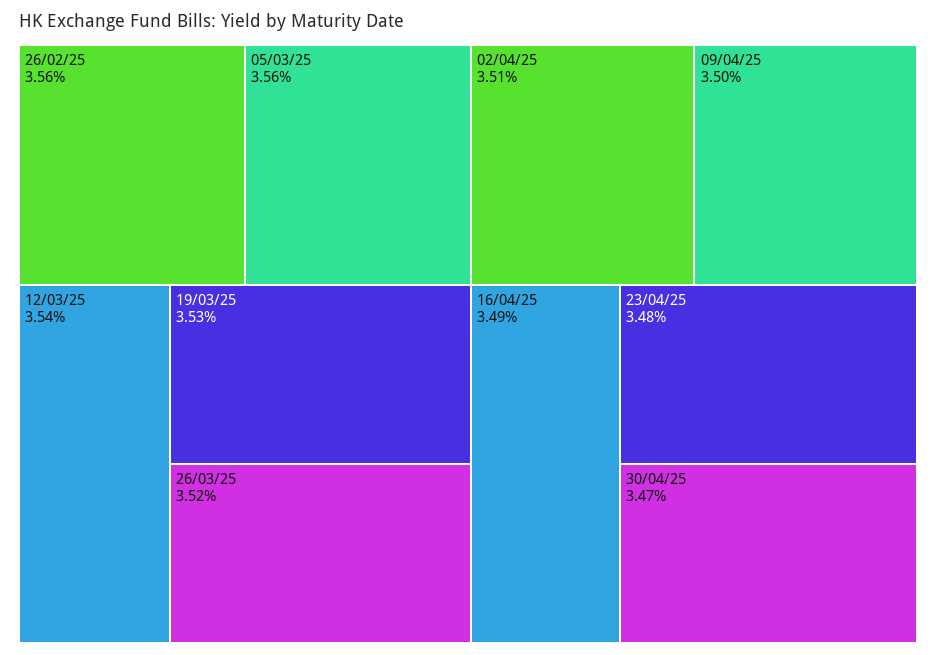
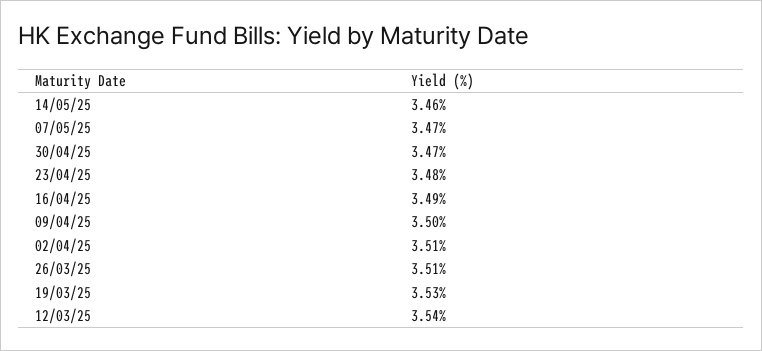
26/02/25: 3.56 -> none
05/03/25: 3.56 -> none
26/03/25: 3.52 -> 3.51
14/05/25: none -> 3.46
07/05/25: none -> 3.47

